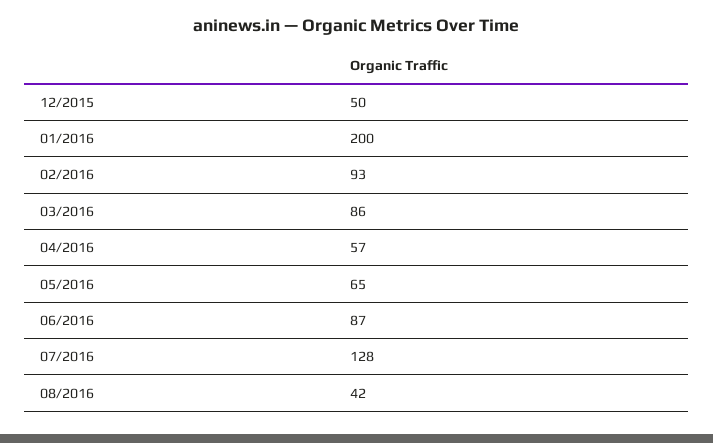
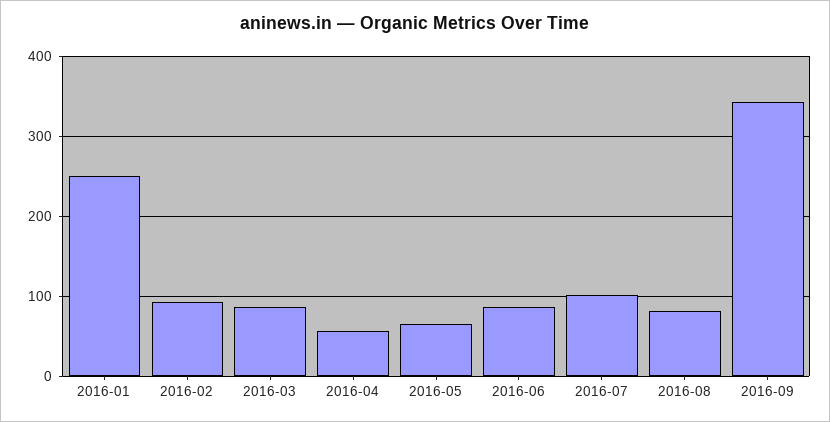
12/2015: 50 -> none
01/2016: 200 -> 250
07/2016: 128 -> 100
08/2016: 42 -> 80
2016-09: none -> 340

